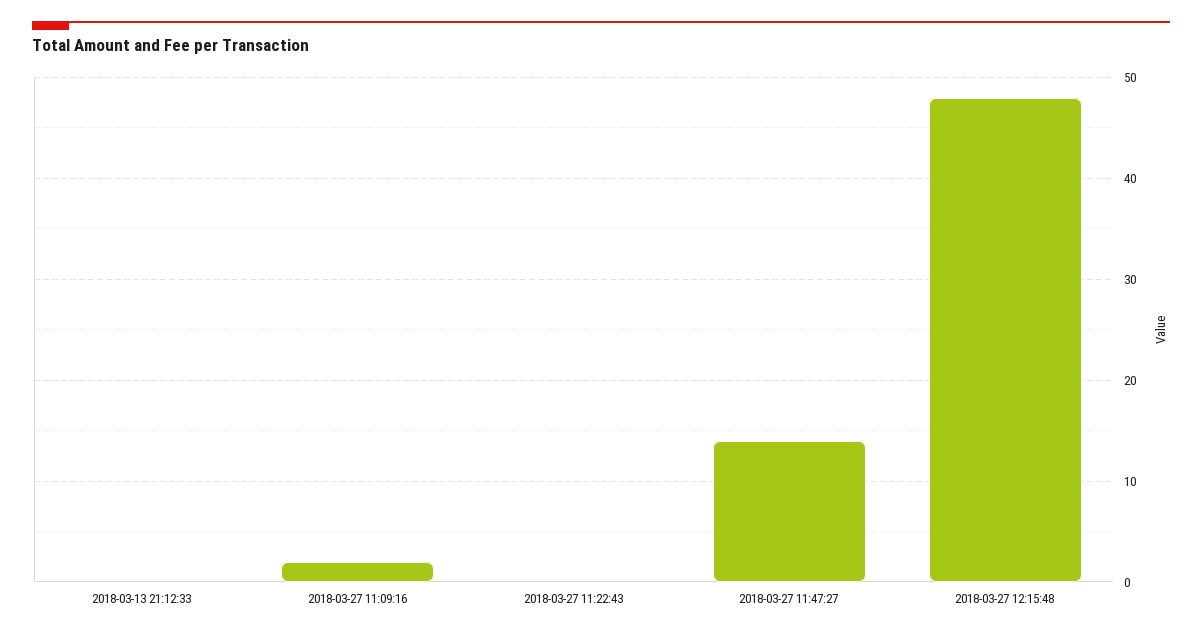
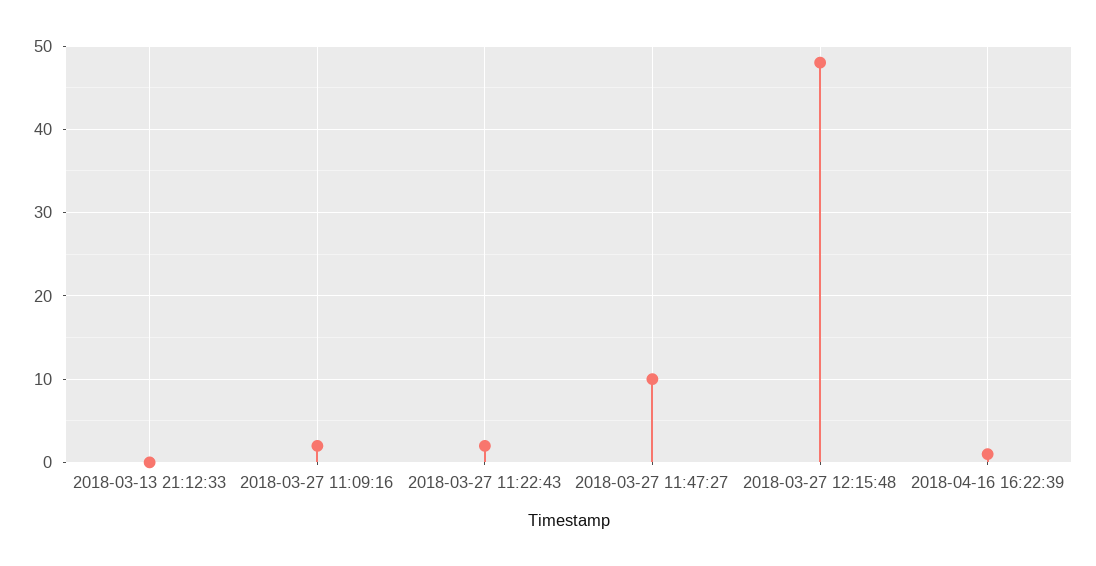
2018-03-27 11:22:43: 0 -> 2
2018-03-27 11:47:27: 14 -> 10
2018-04-16 16:22:39: none -> 1

